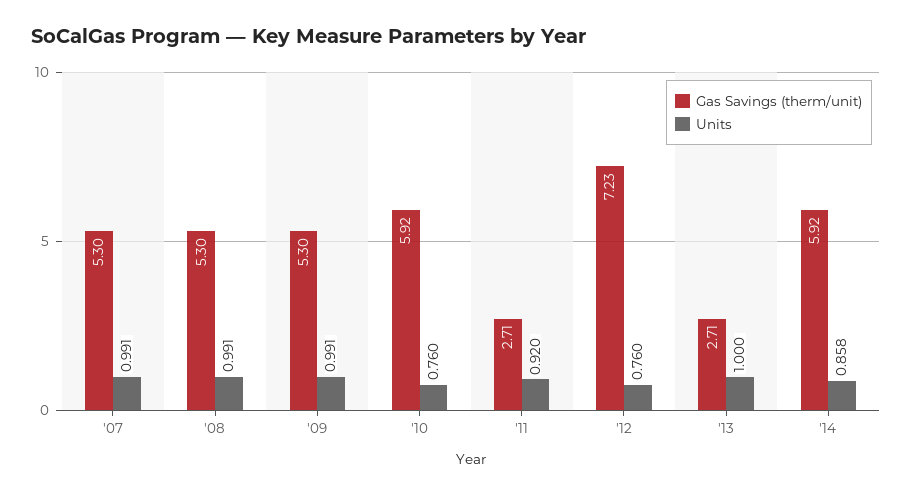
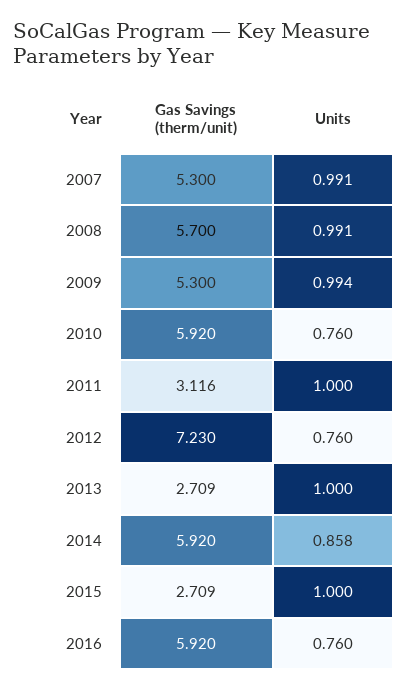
Gas Savings (therm/unit), '08: 5.3 -> 5.7
Units, '09: 0.991 -> 0.994
Gas Savings (therm/unit), '11: 2.71 -> 3.116
Units, '11: 0.92 -> 1
Gas Savings (therm/unit), 2015: none -> 2.709
Units, 2015: none -> 1
Gas Savings (therm/unit), 2016: none -> 5.92
Units, 2016: none -> 0.76

